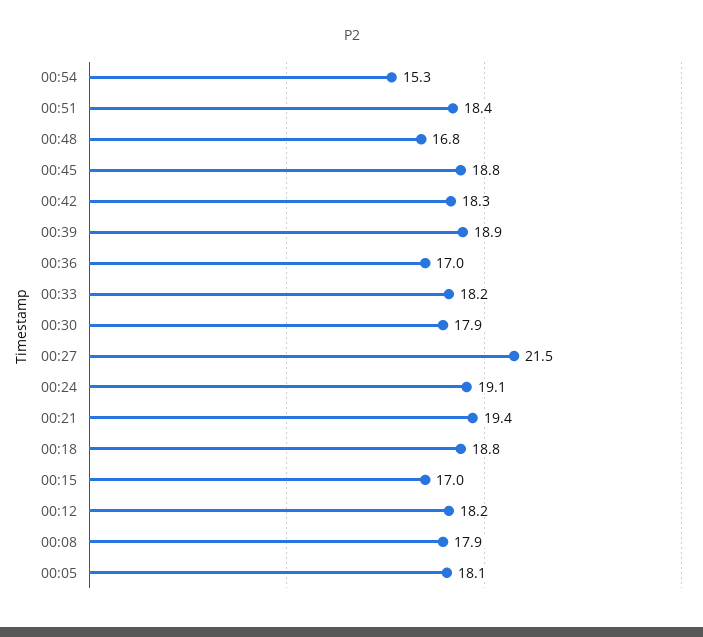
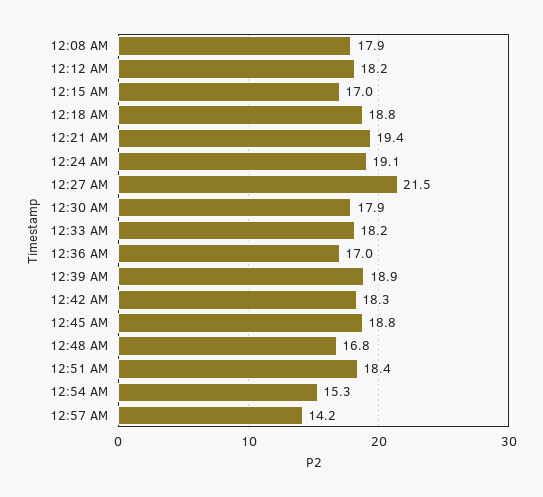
00:05: 18.1 -> none
12:57 AM: none -> 14.2

